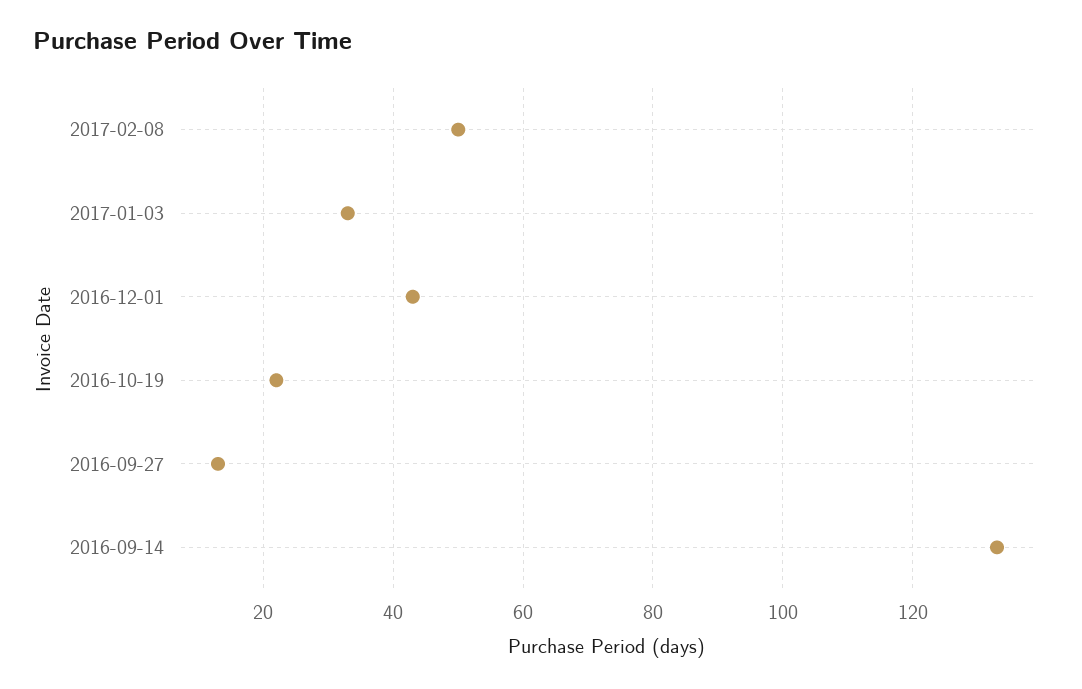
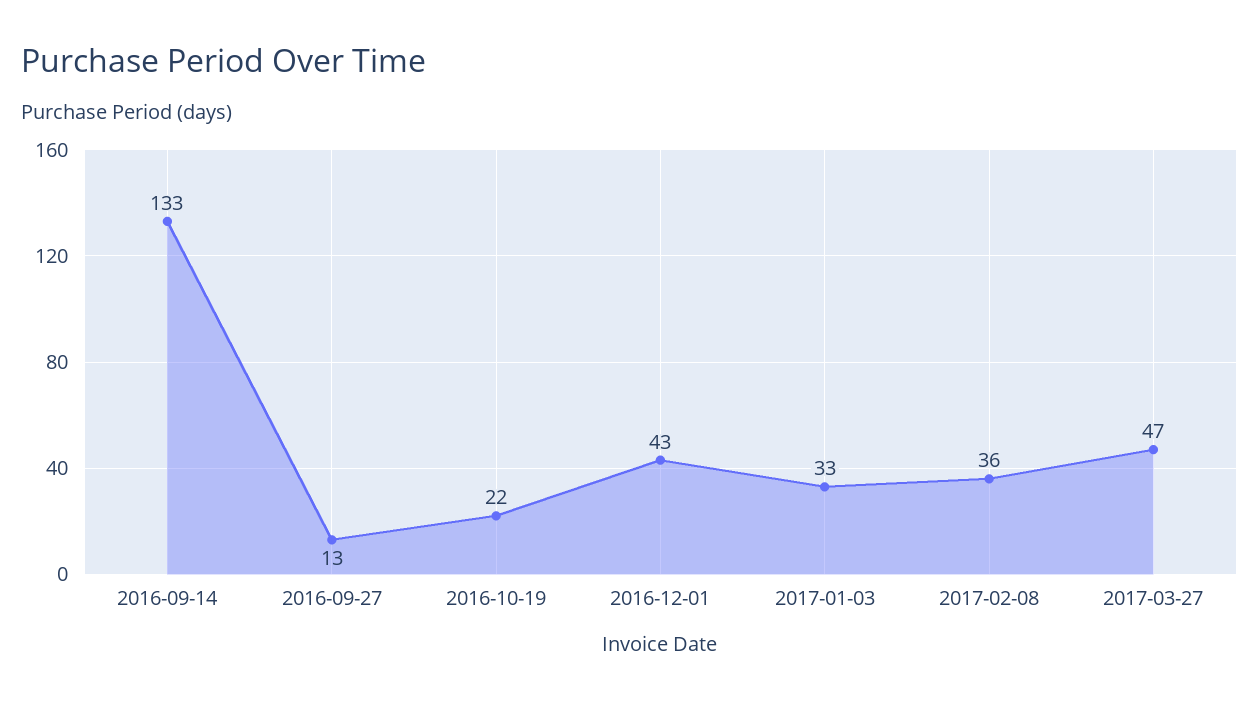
2017-02-08: 50 -> 36
2017-03-27: none -> 47

